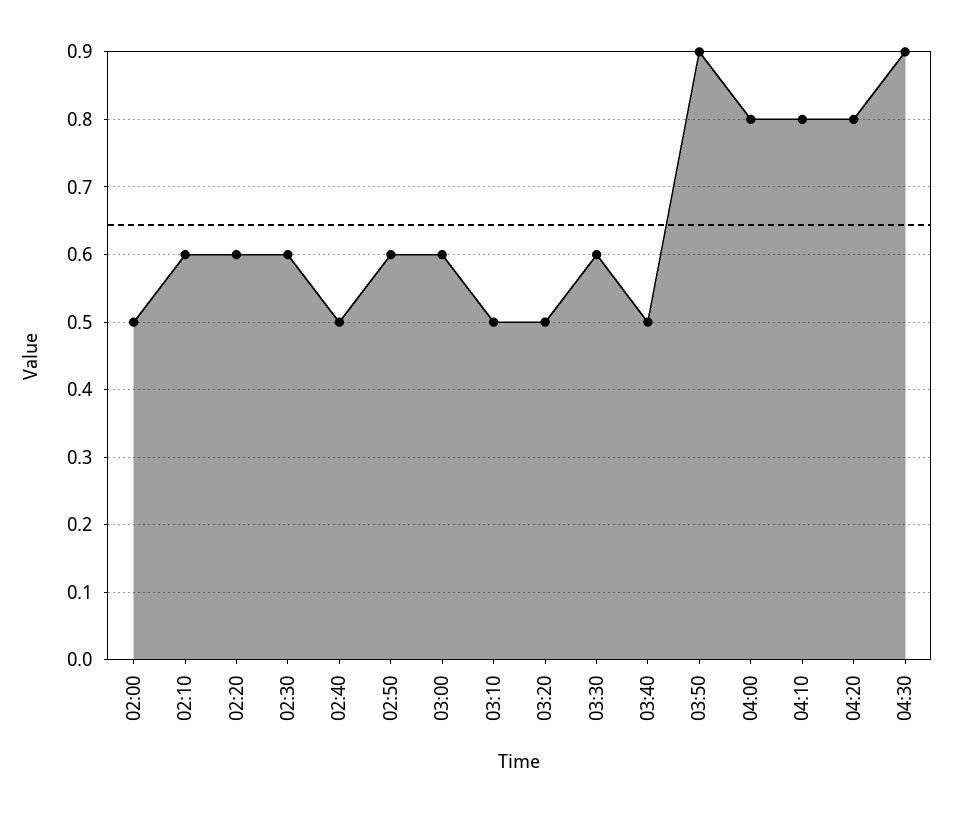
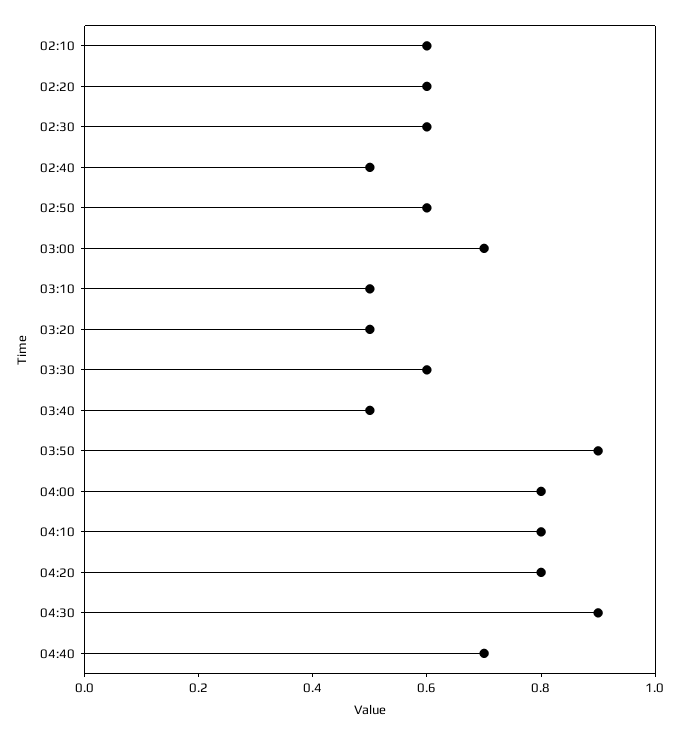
02:00: 0.5 -> none
03:00: 0.6 -> 0.7
04:40: none -> 0.7

